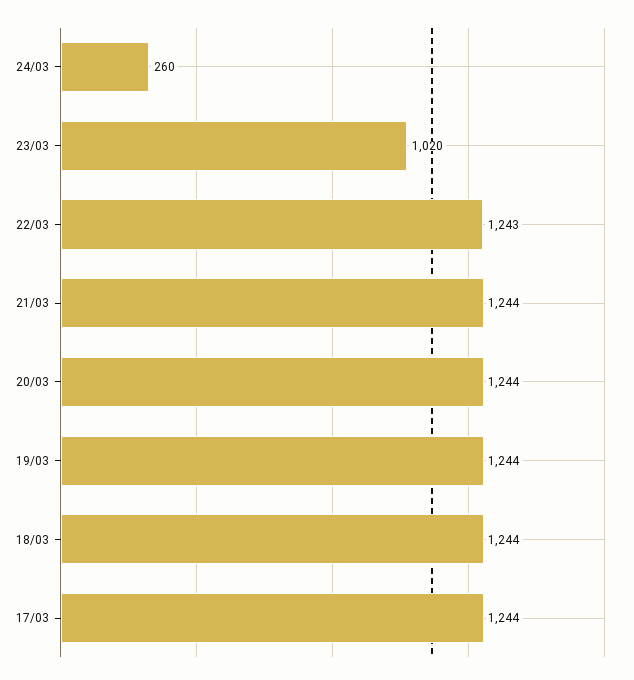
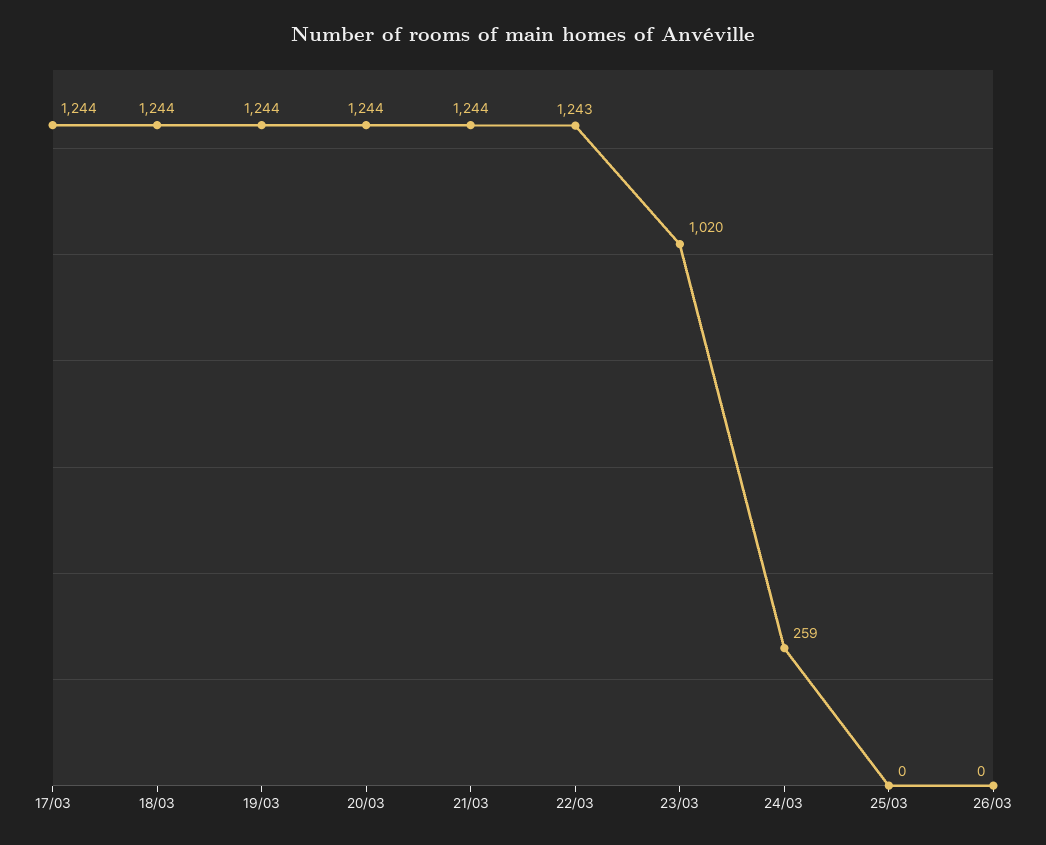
24/03: 260 -> 259
25/03: none -> 0
26/03: none -> 0

